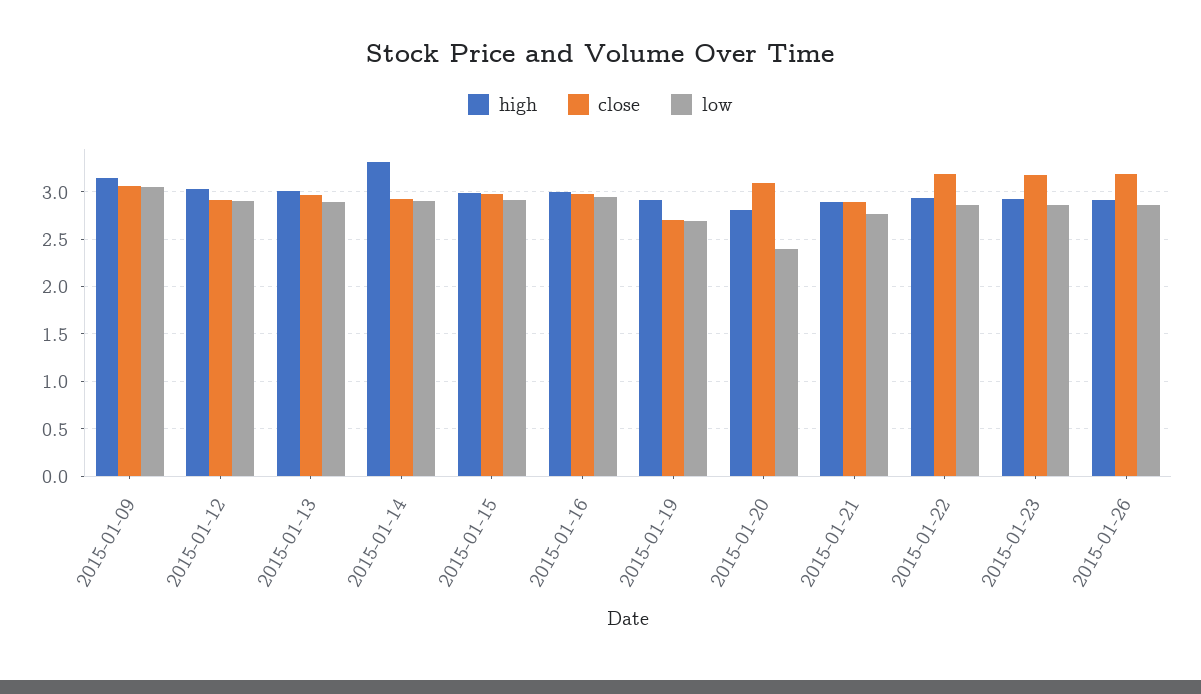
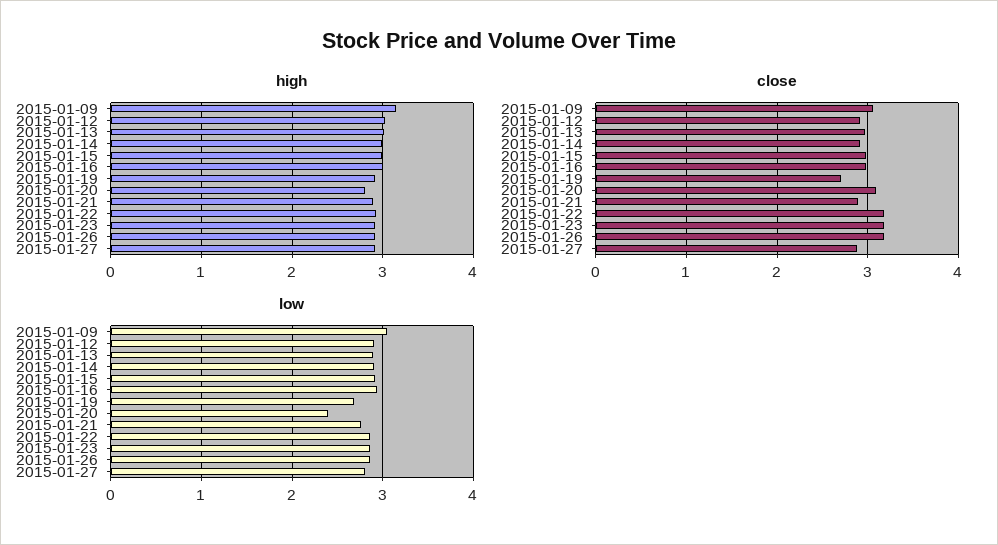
high, 2015-01-14: 3.3 -> 3
high, 2015-01-27: none -> 2.9
close, 2015-01-27: none -> 2.9
low, 2015-01-27: none -> 2.8

